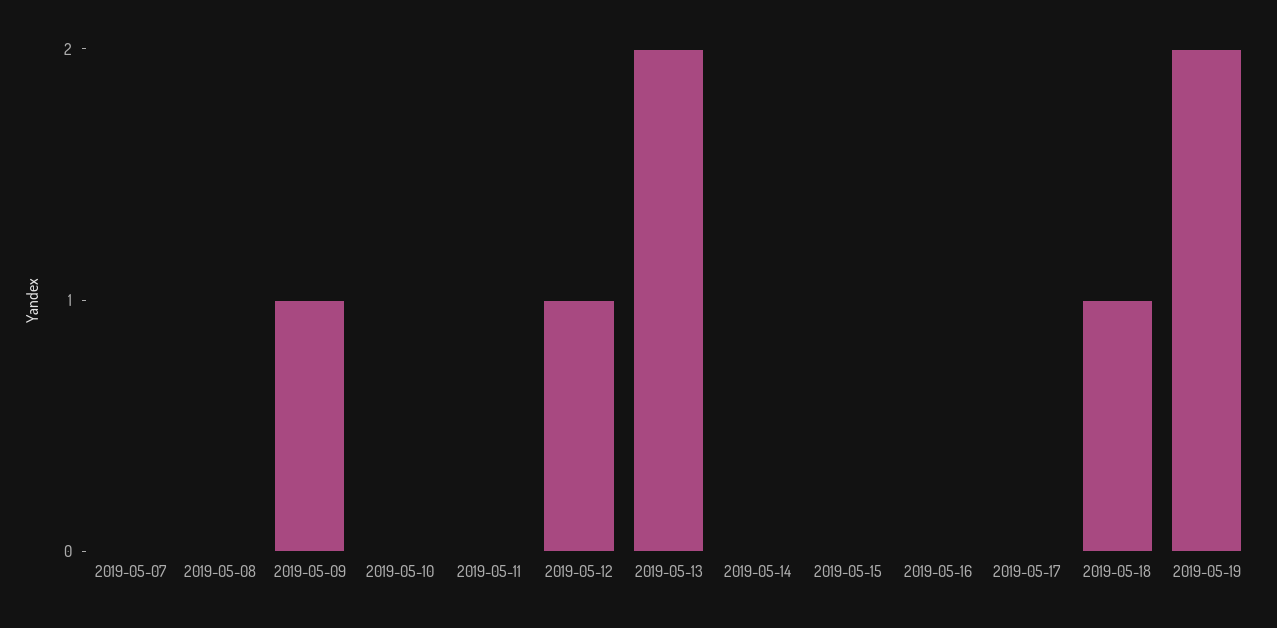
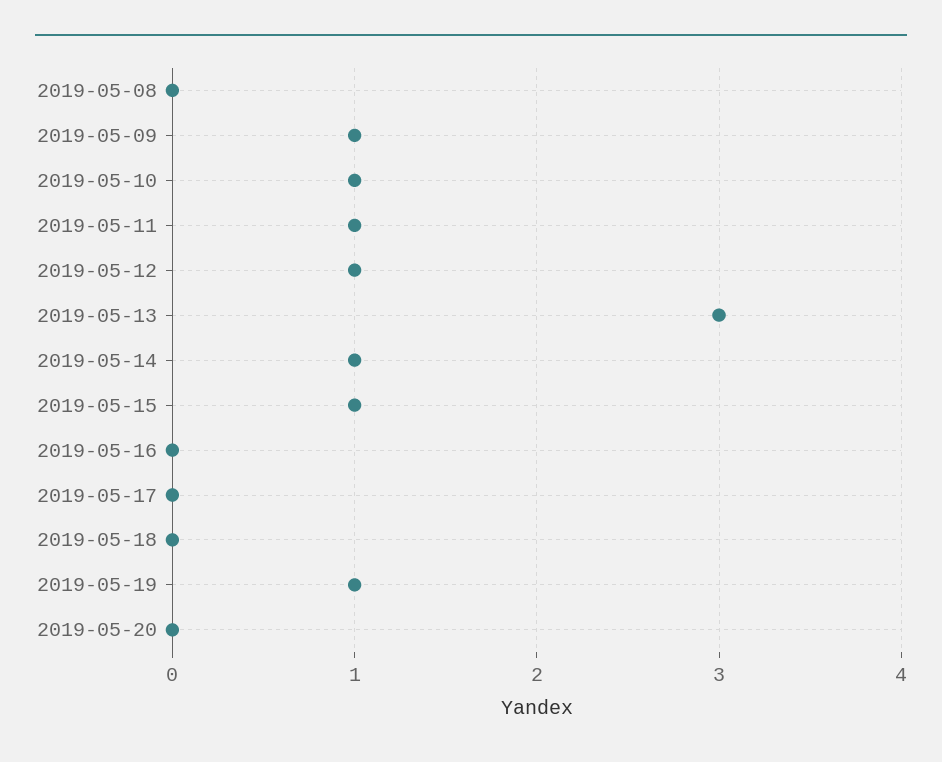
2019-05-07: 0 -> none
2019-05-10: 0 -> 1
2019-05-11: 0 -> 1
2019-05-13: 2 -> 3
2019-05-14: 0 -> 1
2019-05-15: 0 -> 1
2019-05-18: 1 -> 0
2019-05-19: 2 -> 1
2019-05-20: none -> 0

